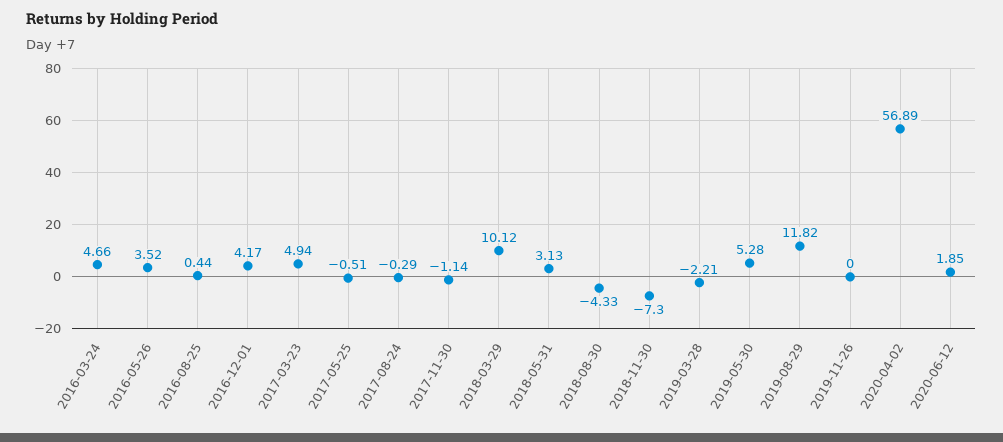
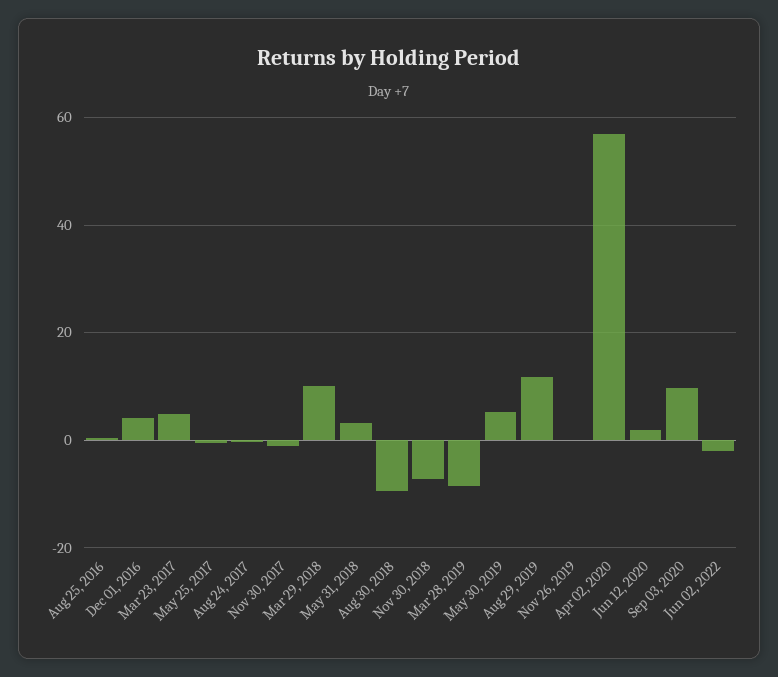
2016-03-24: 4.66 -> none
2016-05-26: 3.52 -> none
2018-08-30: -4.33 -> -10
2019-03-28: -2.21 -> -8
Sep 03, 2020: none -> 10
Jun 02, 2022: none -> -2

